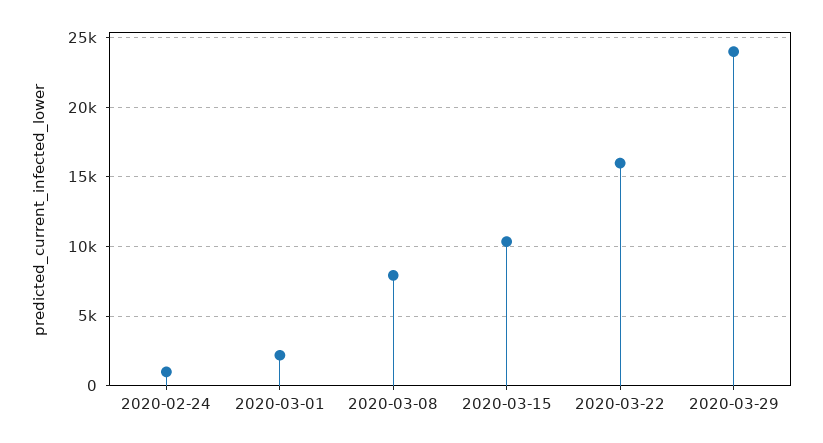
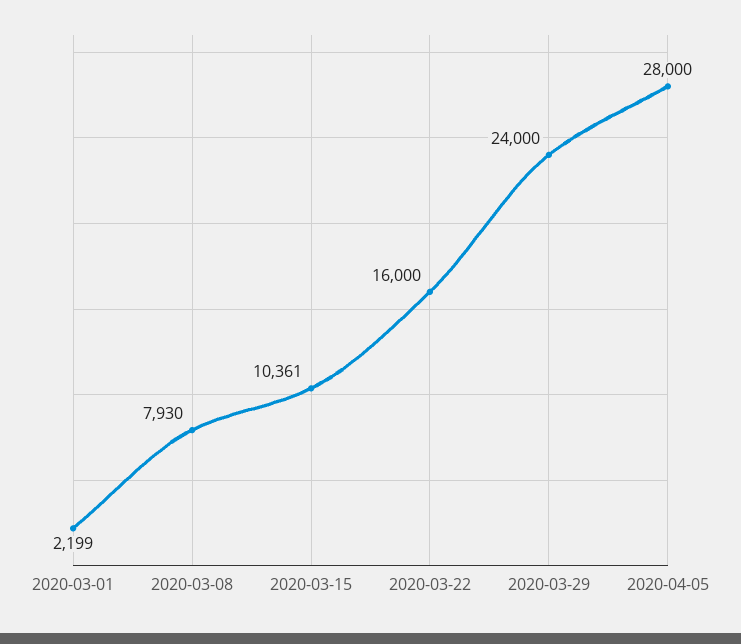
2020-02-24: 1000 -> none
2020-04-05: none -> 28000

